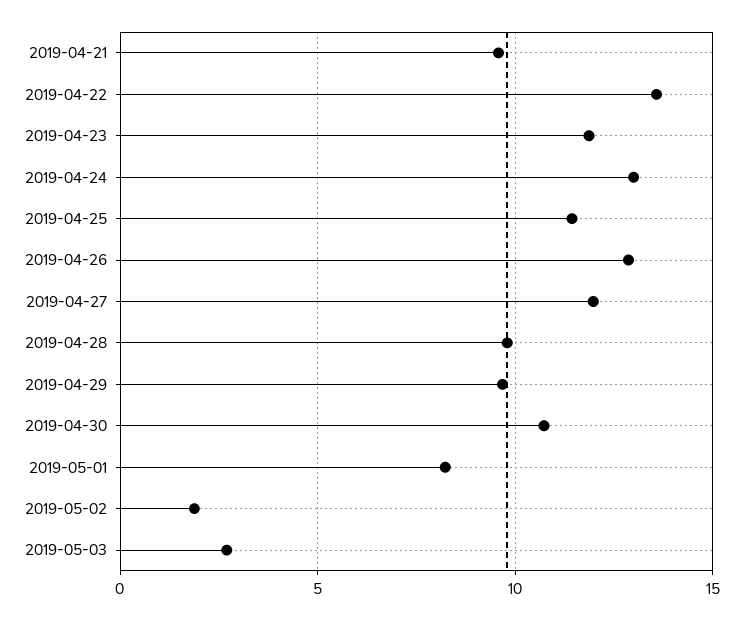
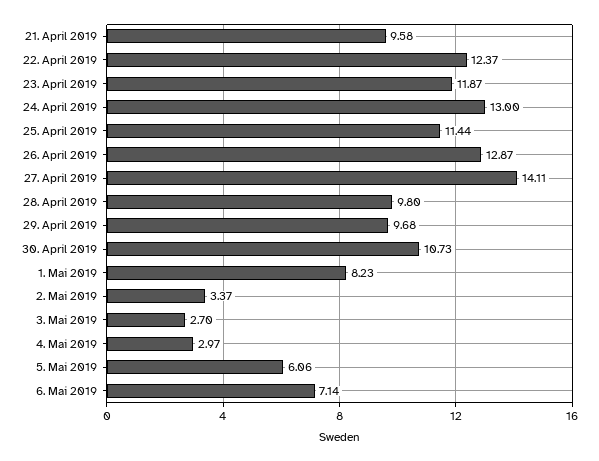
2019-04-22: 13.5 -> 12.37
2019-04-27: 12 -> 14.11
2019-05-02: 2 -> 3.37
4. Mai 2019: none -> 2.97
5. Mai 2019: none -> 6.06
6. Mai 2019: none -> 7.14

